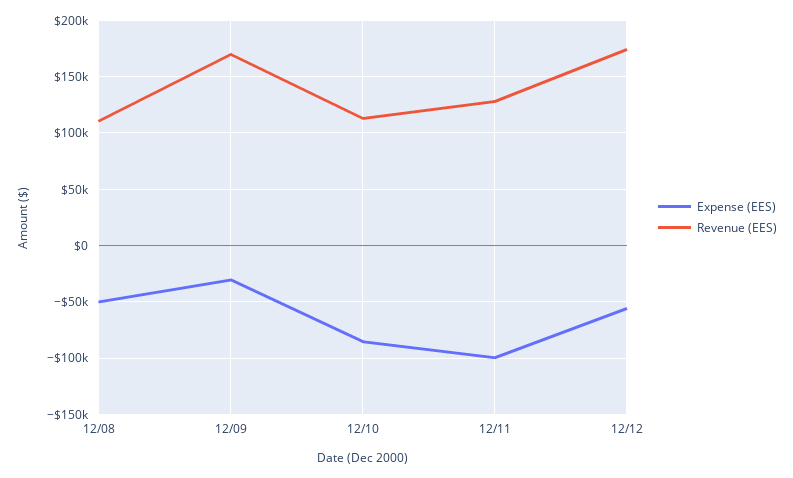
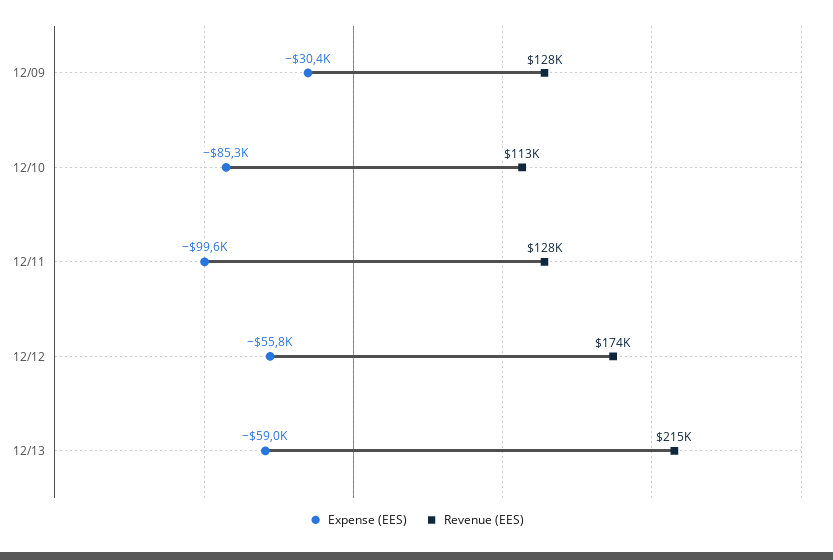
Expense (EES), 12/08: -50000 -> none
Revenue (EES), 12/08: 110000 -> none
Revenue (EES), 12/09: 170000 -> 128000
Expense (EES), 12/13: none -> -59000
Revenue (EES), 12/13: none -> 215000

